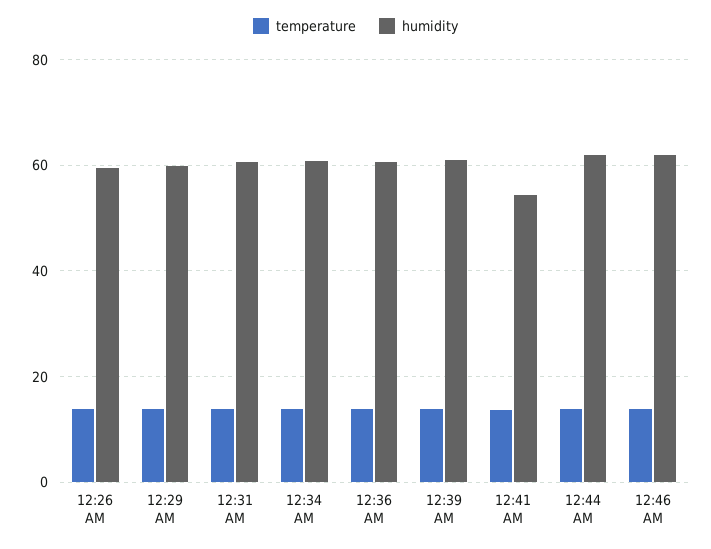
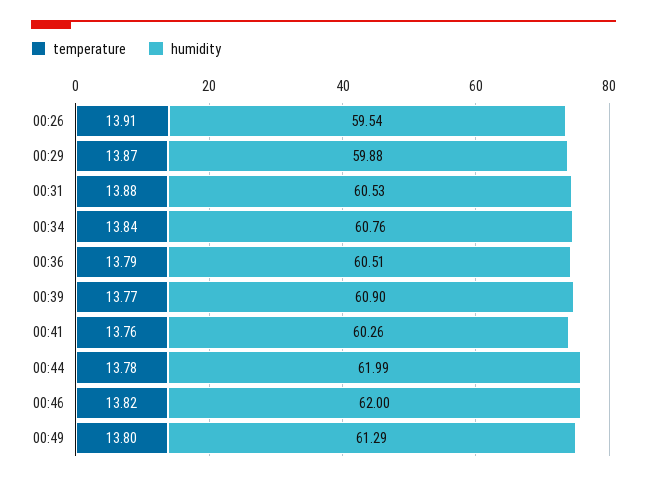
humidity, 12:41 AM: 54 -> 60.26
temperature, 00:49: none -> 13.8
humidity, 00:49: none -> 61.29

